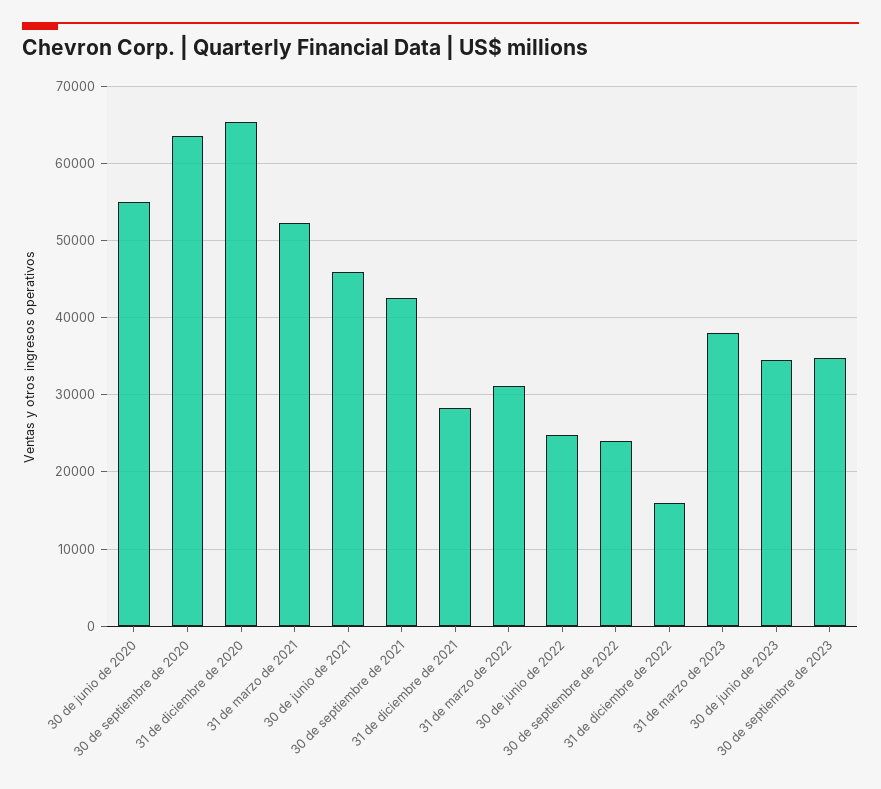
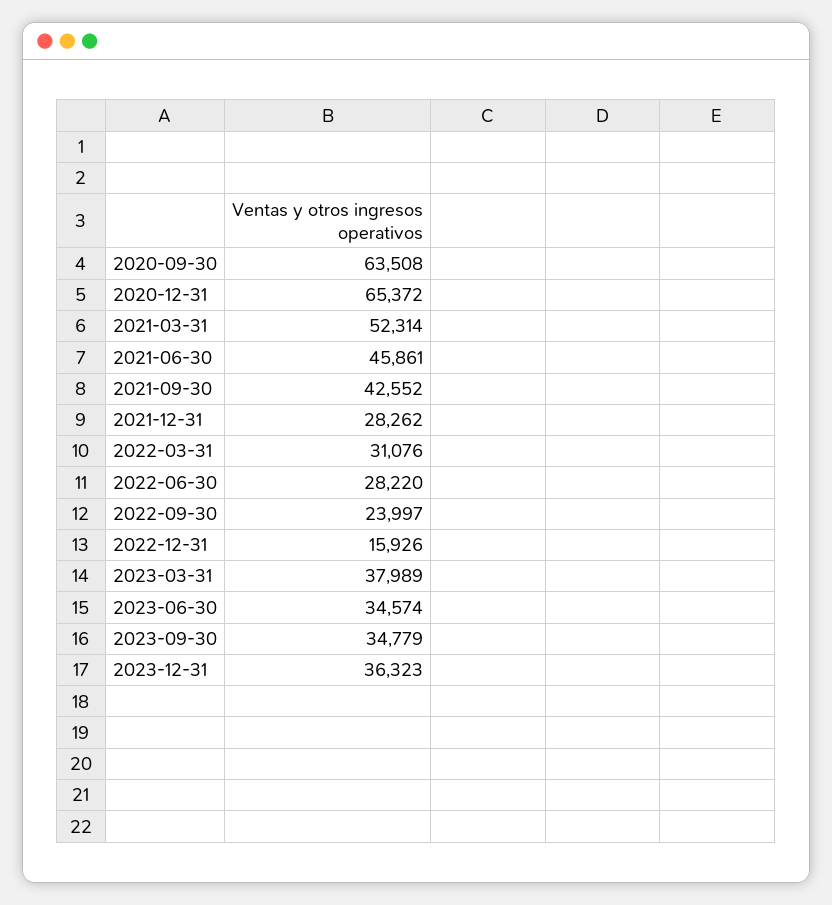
30 de junio de 2020: 55000 -> none
30 de junio de 2022: 25000 -> 28220
2023-12-31: none -> 36323

